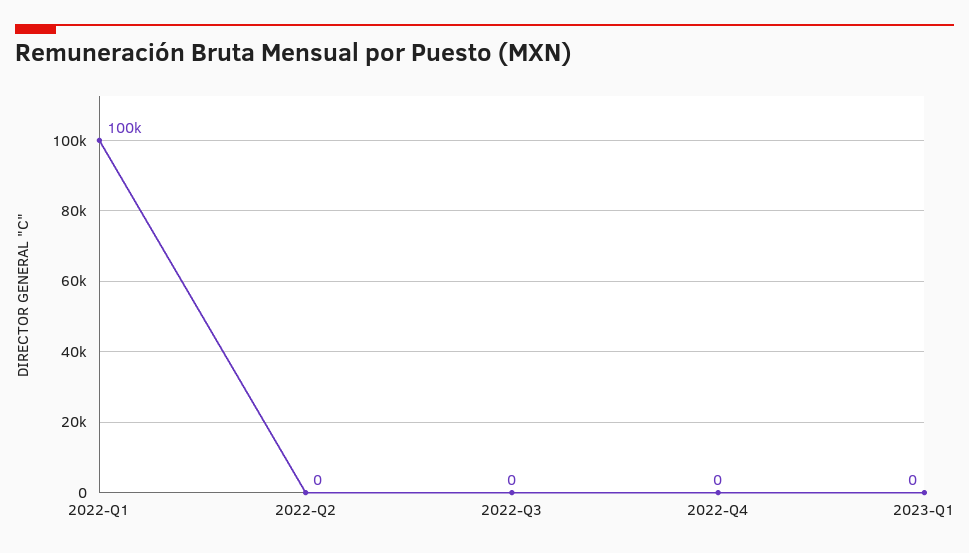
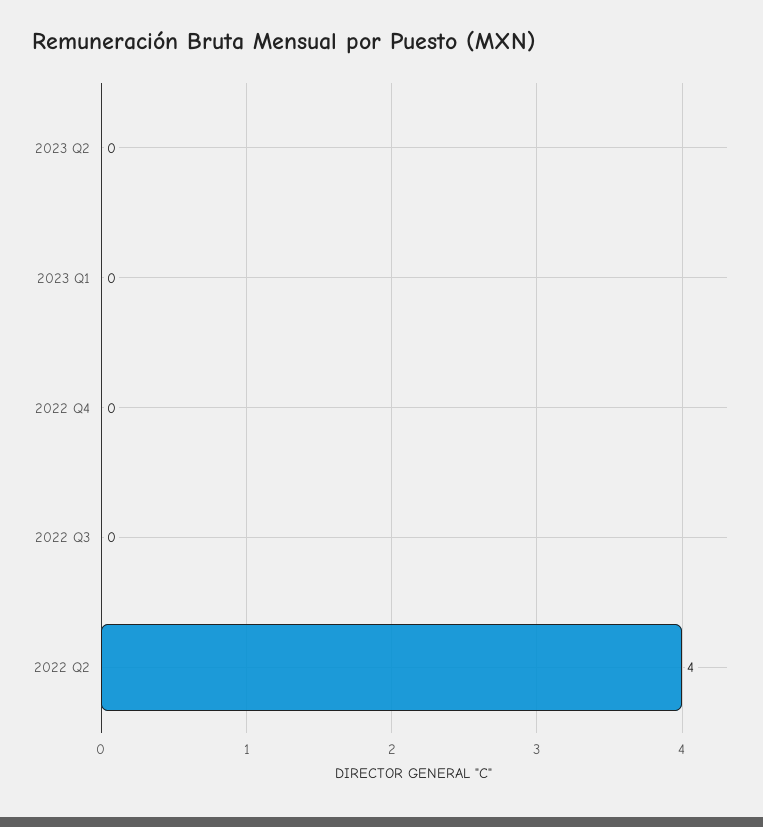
2022-Q1: 100000 -> none
2022-Q2: 0 -> 4
2023 Q2: none -> 0

